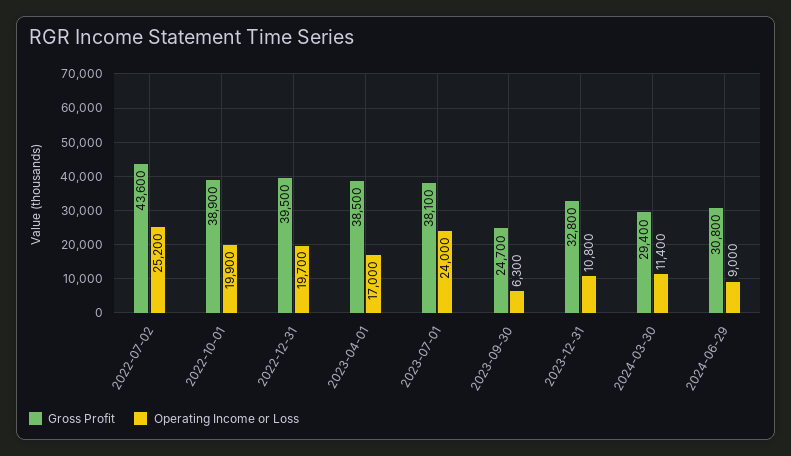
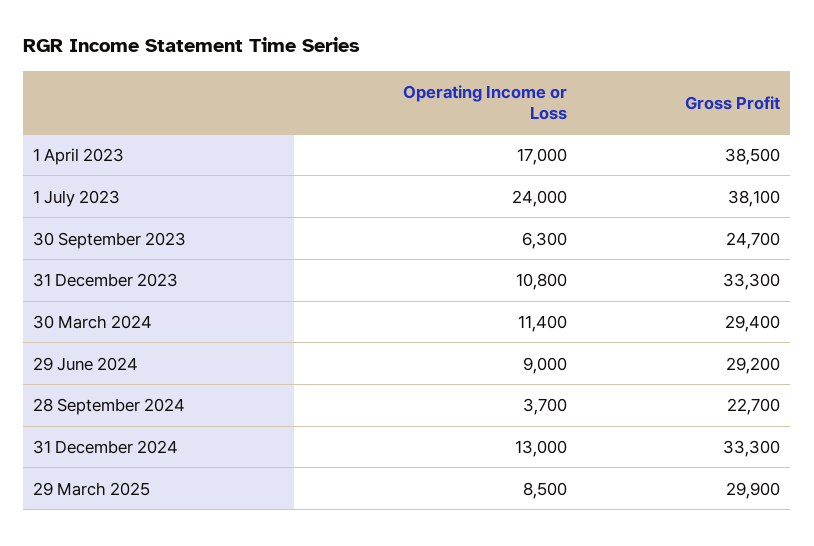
Gross Profit, 2022-07-02: 43600 -> none
Operating Income or Loss, 2022-07-02: 25200 -> none
Gross Profit, 2022-10-01: 38900 -> none
Operating Income or Loss, 2022-10-01: 19900 -> none
Gross Profit, 2022-12-31: 39500 -> none
Operating Income or Loss, 2022-12-31: 19700 -> none
Gross Profit, 2023-12-31: 32800 -> 33300
Gross Profit, 2024-06-29: 30800 -> 29200
Operating Income or Loss, 28 September 2024: none -> 3700
Gross Profit, 28 September 2024: none -> 22700
Operating Income or Loss, 31 December 2024: none -> 13000
Gross Profit, 31 December 2024: none -> 33300
Operating Income or Loss, 29 March 2025: none -> 8500
Gross Profit, 29 March 2025: none -> 29900

